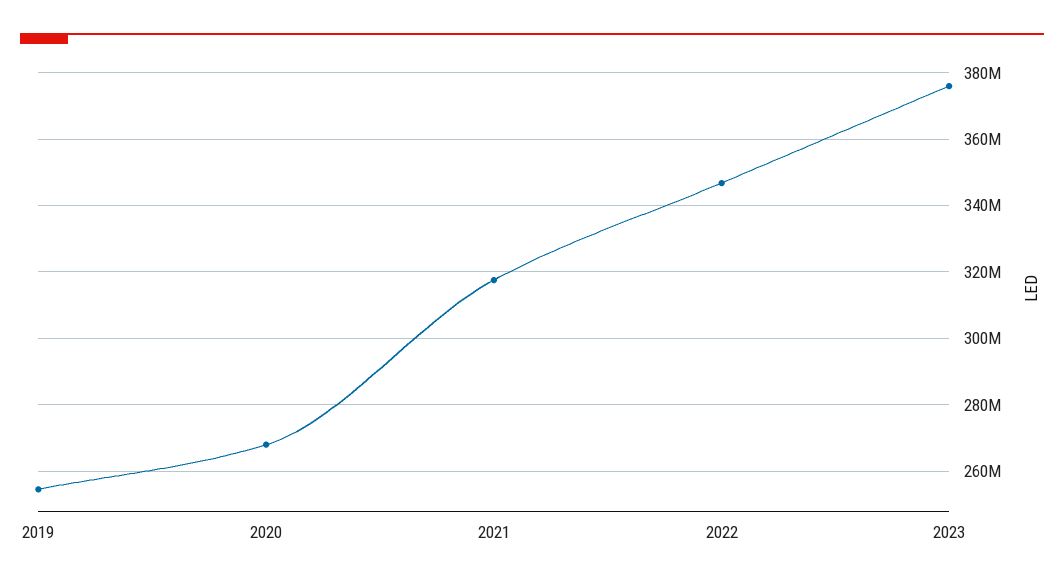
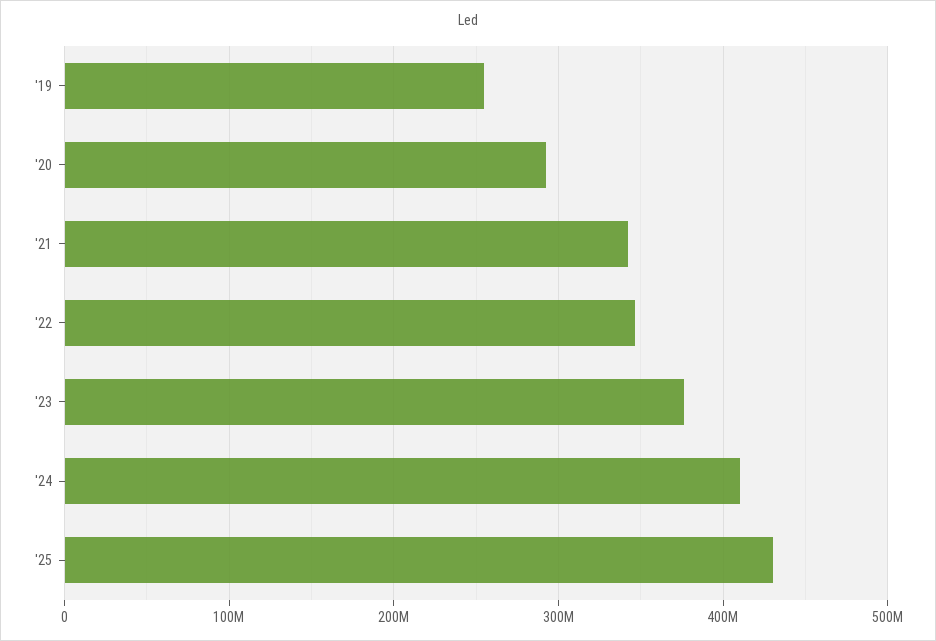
2020: 268000000 -> 290000000
2021: 318000000 -> 340000000
'24: none -> 410000000
'25: none -> 430000000

